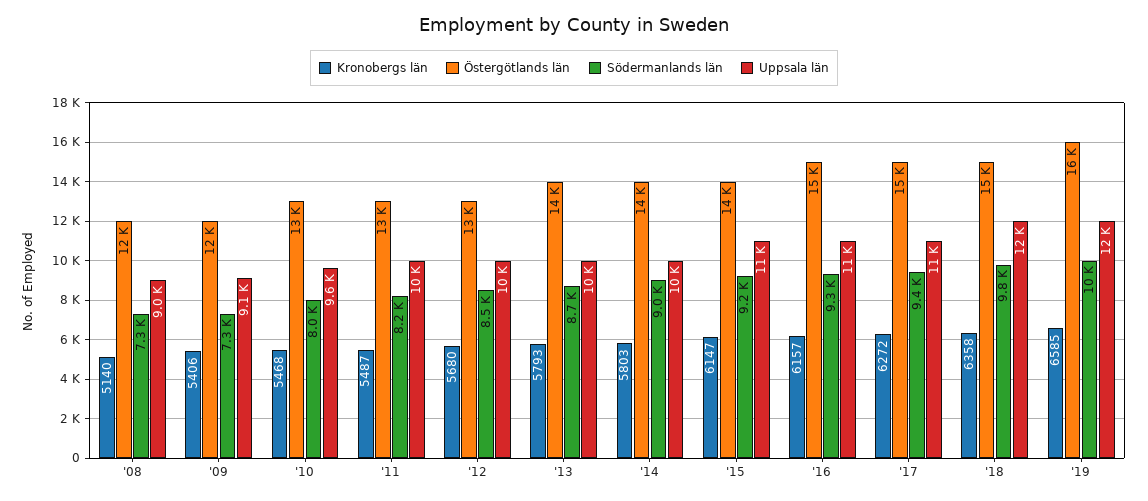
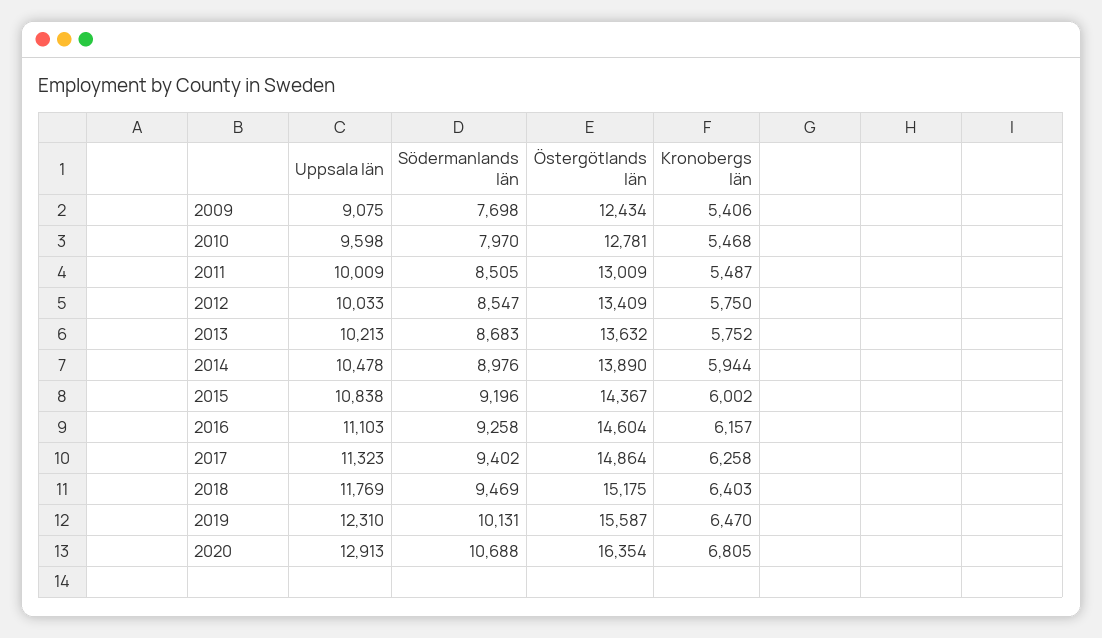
Kronobergs län, '08: 5140 -> none
Östergötlands län, '08: 12000 -> none
Södermanlands län, '08: 7300 -> none
Uppsala län, '08: 9000 -> none
Södermanlands län, '09: 7300 -> 7698
Södermanlands län, '11: 8200 -> 8505
Kronobergs län, '12: 5680 -> 5750
Kronobergs län, '13: 5793 -> 5752
Kronobergs län, '14: 5803 -> 5944
Kronobergs län, '15: 6147 -> 6002
Kronobergs län, '17: 6272 -> 6258
Kronobergs län, '18: 6358 -> 6403
Södermanlands län, '18: 9800 -> 9469
Kronobergs län, '19: 6585 -> 6470
Uppsala län, 2020: none -> 12913
Södermanlands län, 2020: none -> 10688
Östergötlands län, 2020: none -> 16354
Kronobergs län, 2020: none -> 6805

